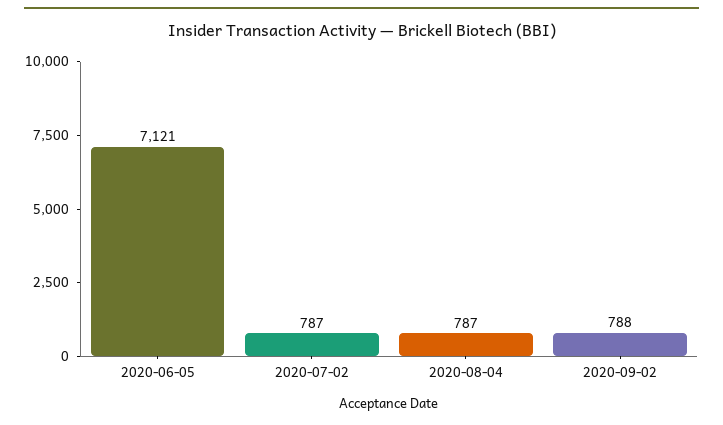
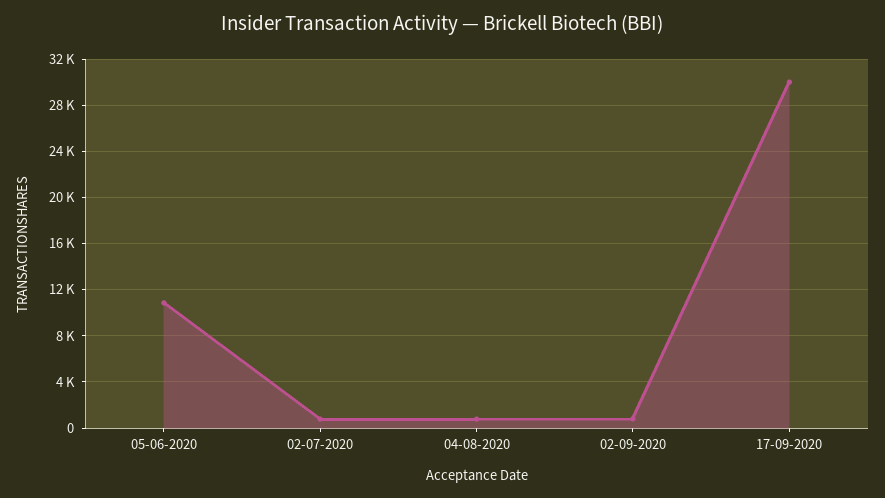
2020-06-05: 7121 -> 11000
17-09-2020: none -> 30000

